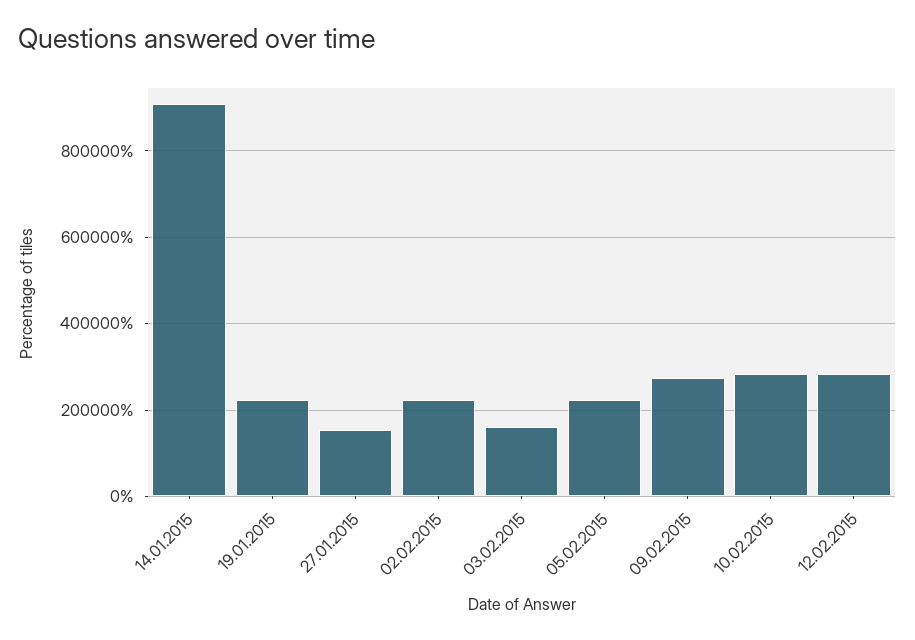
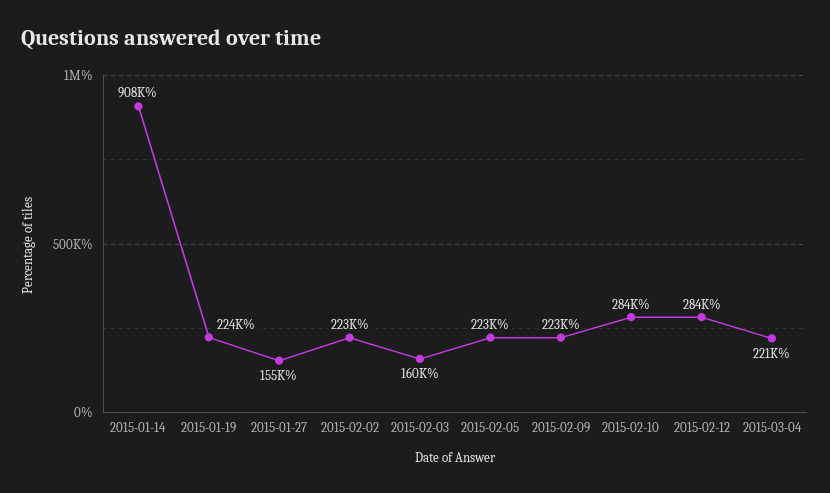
09.02.2015: 280000 -> 223000
2015-03-04: none -> 221000

